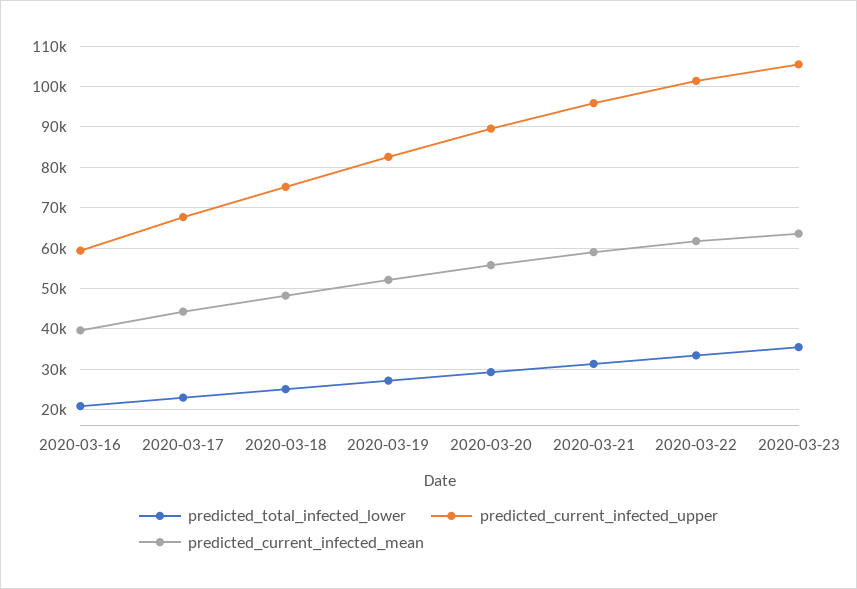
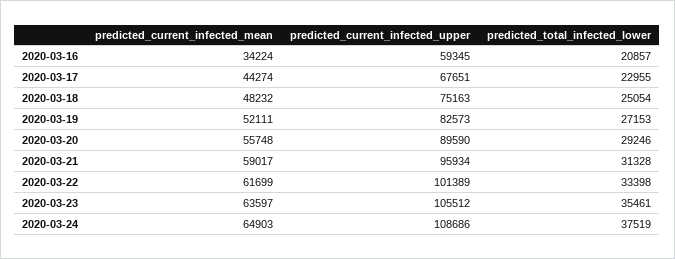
predicted_current_infected_mean, 2020-03-16: 40000 -> 34224
predicted_current_infected_mean, 2020-03-24: none -> 64903
predicted_current_infected_upper, 2020-03-24: none -> 108686
predicted_total_infected_lower, 2020-03-24: none -> 37519

